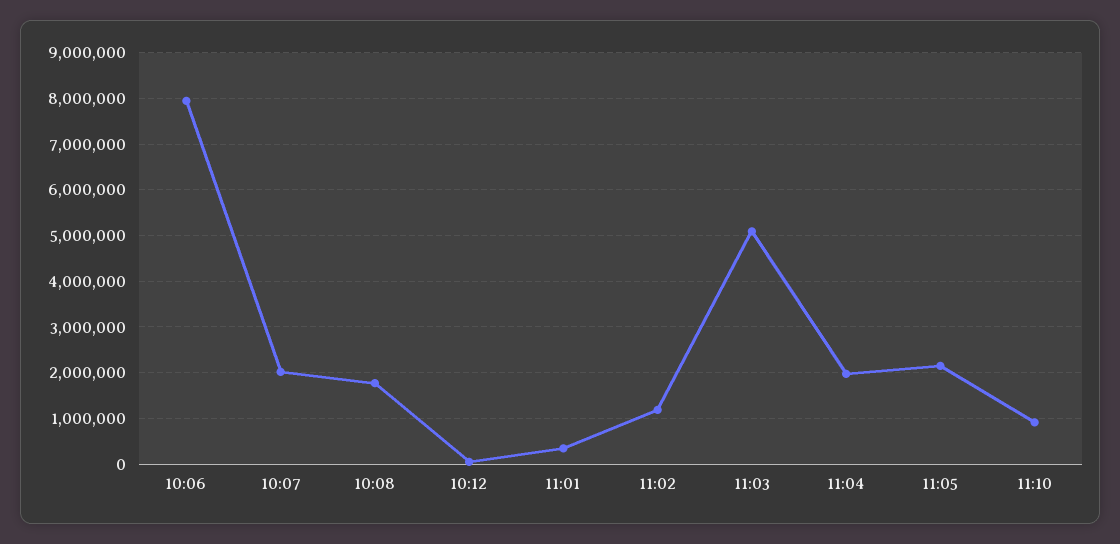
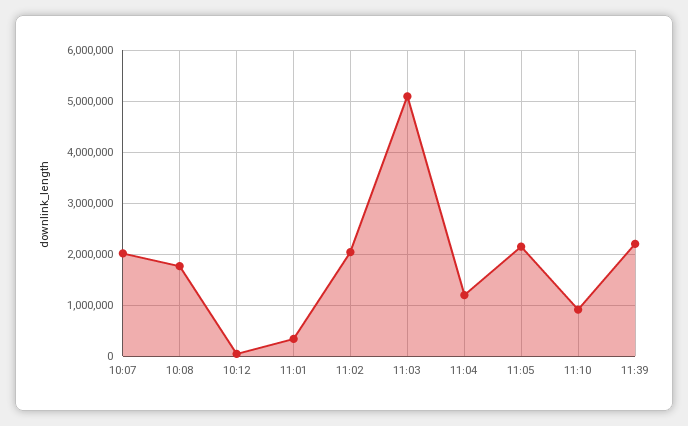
10:06: 8000000 -> none
11:02: 1200000 -> 2000000
11:04: 2000000 -> 1200000
11:39: none -> 2200000

